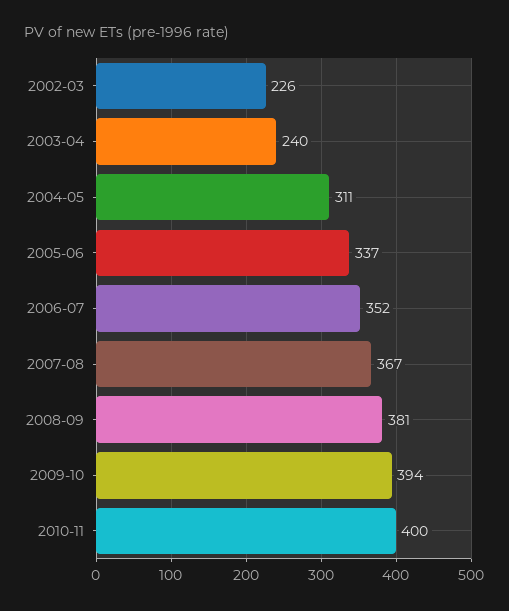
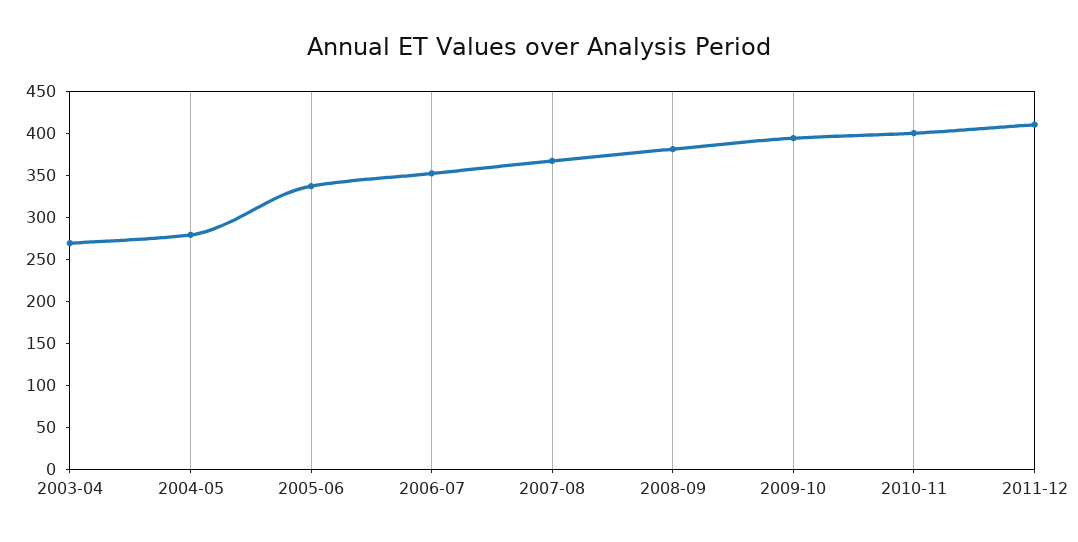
2002-03: 226 -> none
2003-04: 240 -> 270
2004-05: 311 -> 280
2011-12: none -> 410

